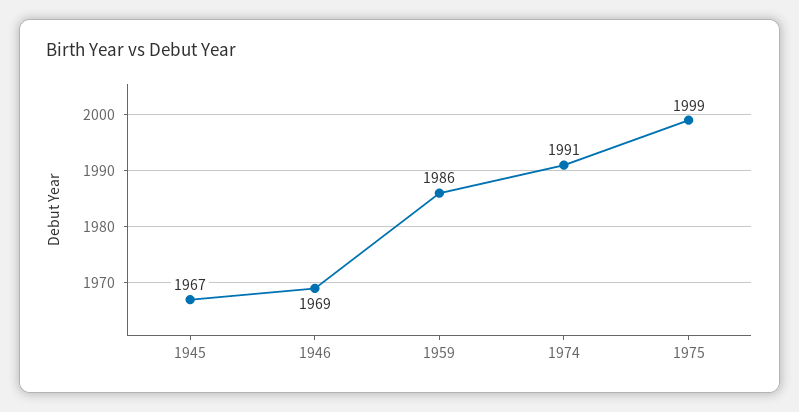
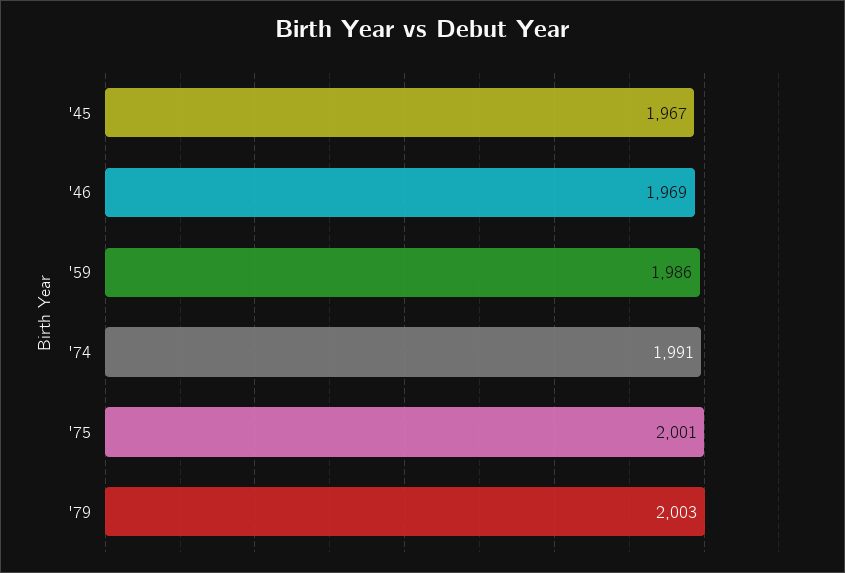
1975: 1999 -> 2001
'79: none -> 2003

